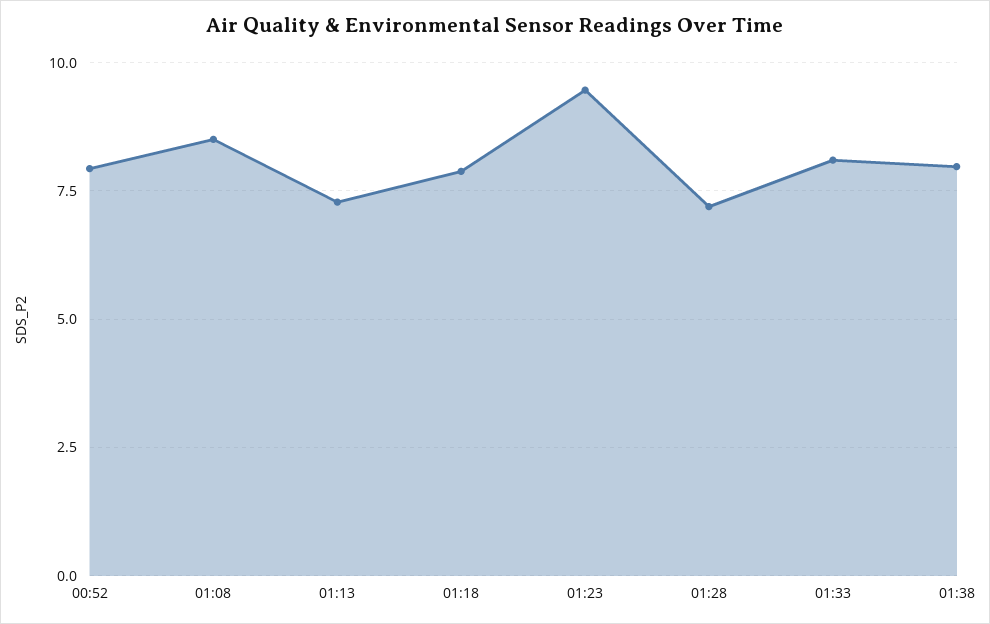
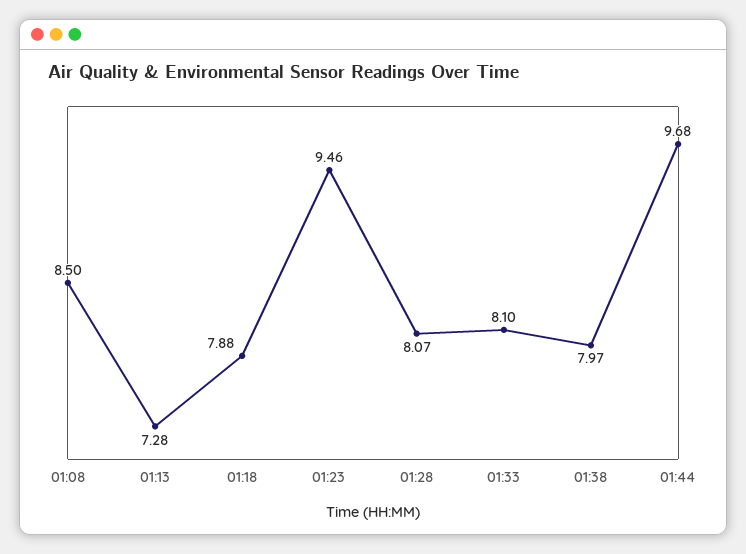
00:52: 8 -> none
01:28: 7.25 -> 8.07
01:44: none -> 9.68

